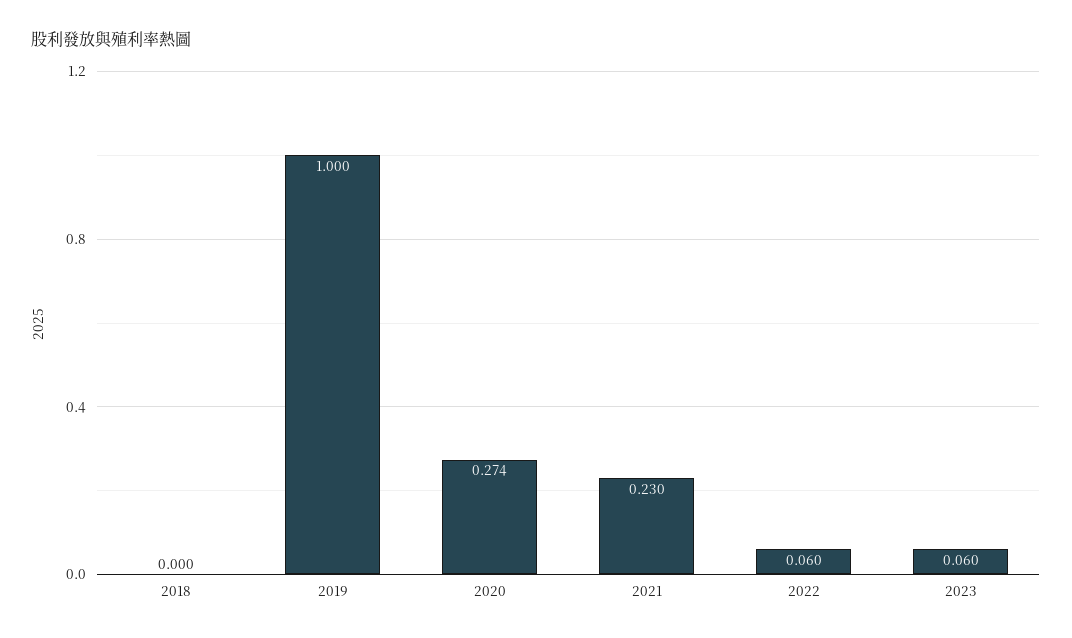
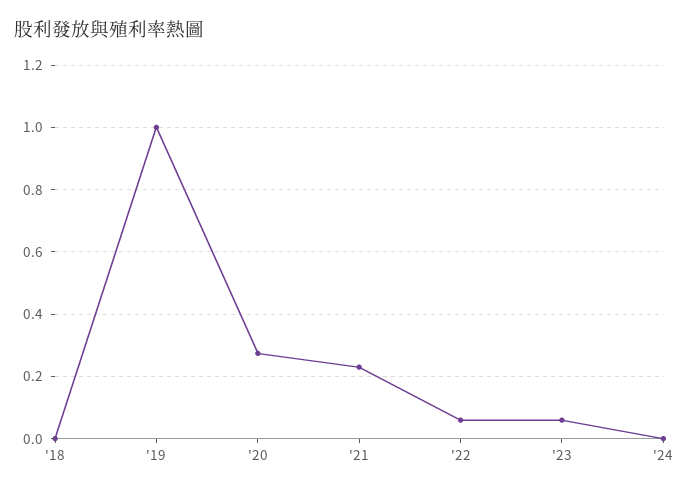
'24: none -> 0

